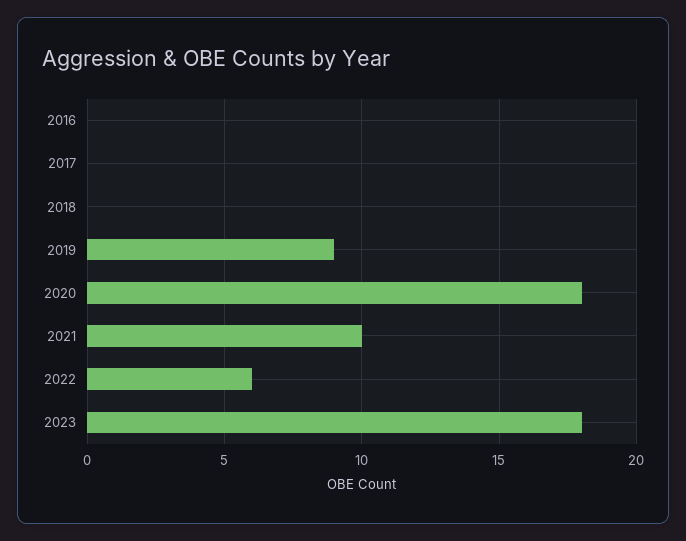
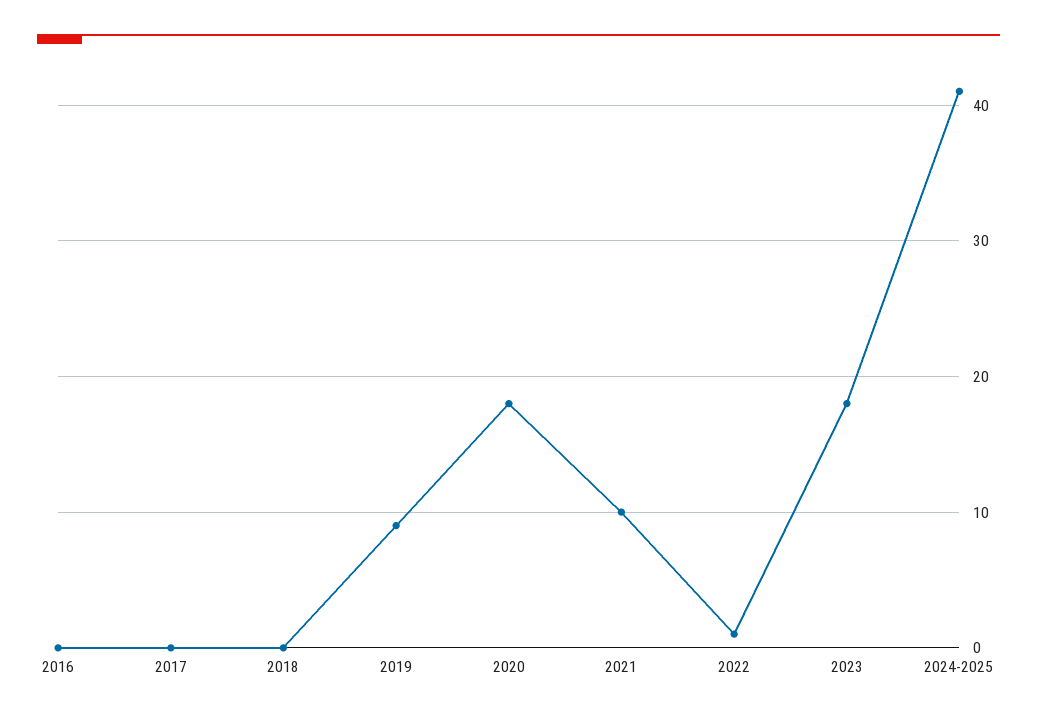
2022: 6 -> 1
2024-2025: none -> 41

